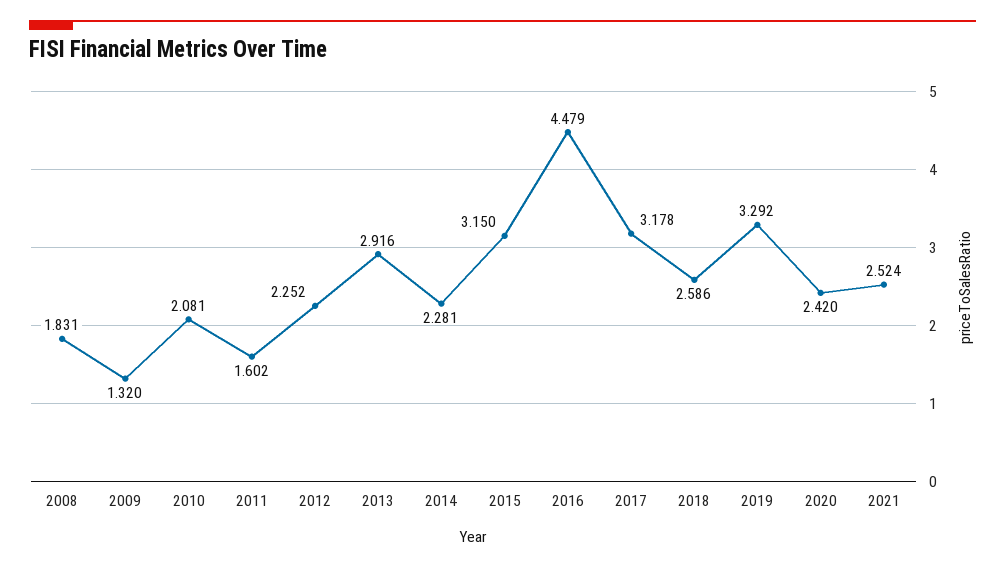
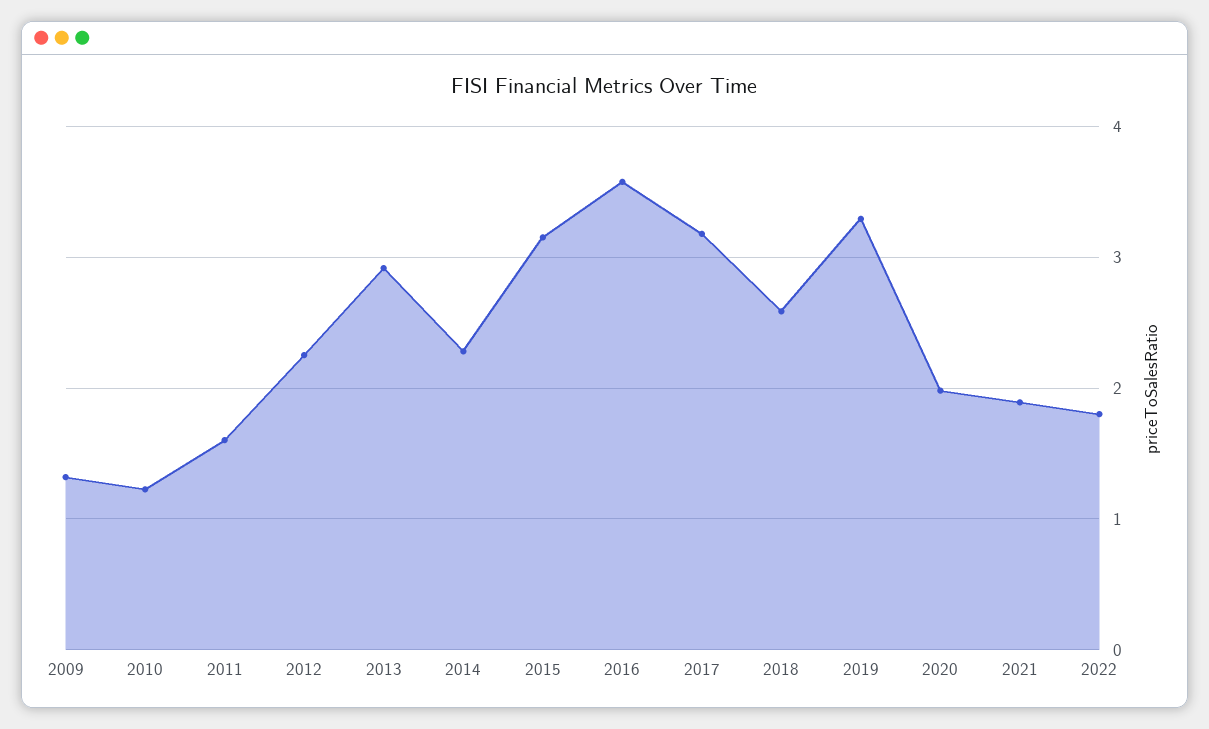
2008: 1.831 -> none
2010: 2.081 -> 1.2
2016: 4.479 -> 3.6
2020: 2.42 -> 2
2021: 2.524 -> 1.9
2022: none -> 1.8

